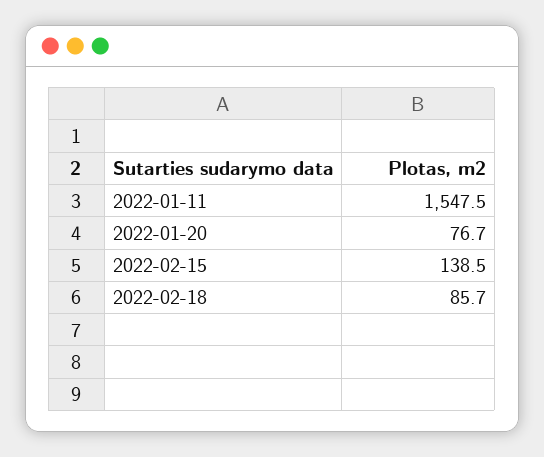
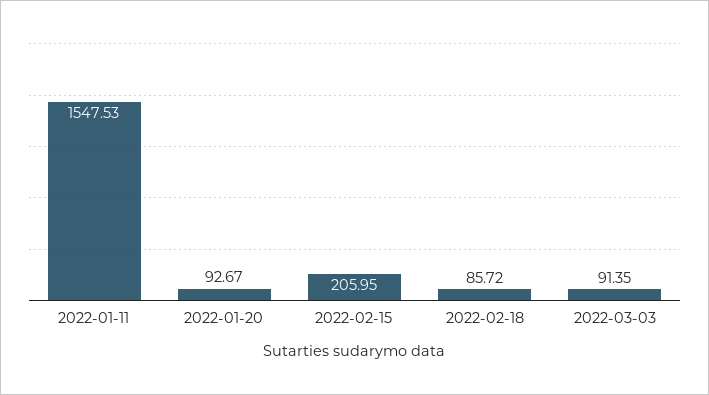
2022-01-20: 76.7 -> 92.67
2022-02-15: 138.5 -> 205.95
2022-03-03: none -> 91.35

